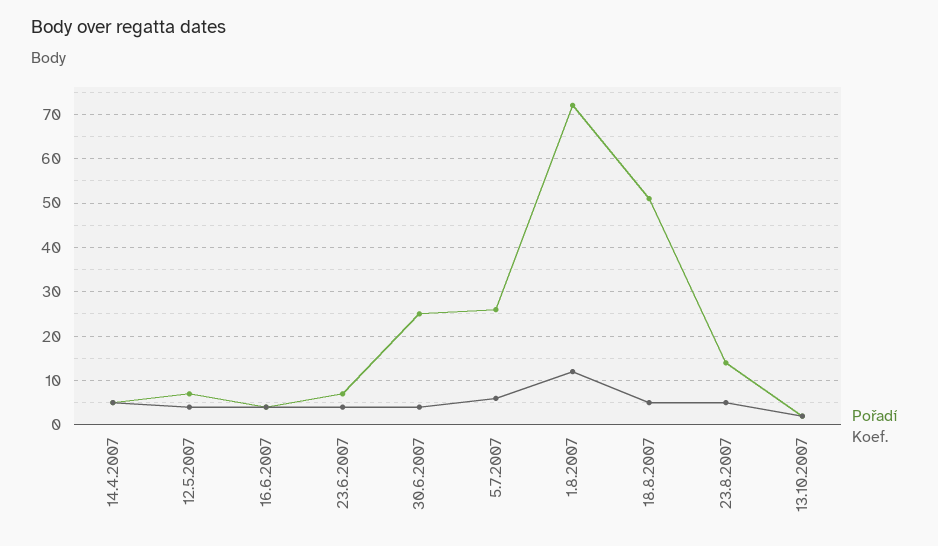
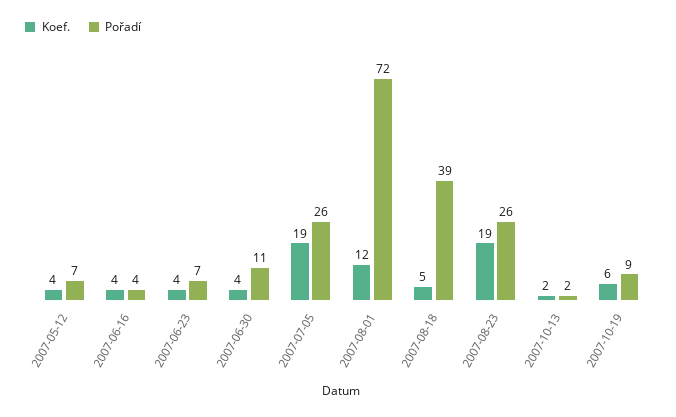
Pořadí, 14.4.2007: 5 -> none
Koef., 14.4.2007: 5 -> none
Pořadí, 30.6.2007: 25 -> 11
Koef., 5.7.2007: 5 -> 19
Pořadí, 18.8.2007: 50 -> 39
Pořadí, 23.8.2007: 15 -> 26
Koef., 23.8.2007: 5 -> 19
Koef., 2007-10-19: none -> 6
Pořadí, 2007-10-19: none -> 9

